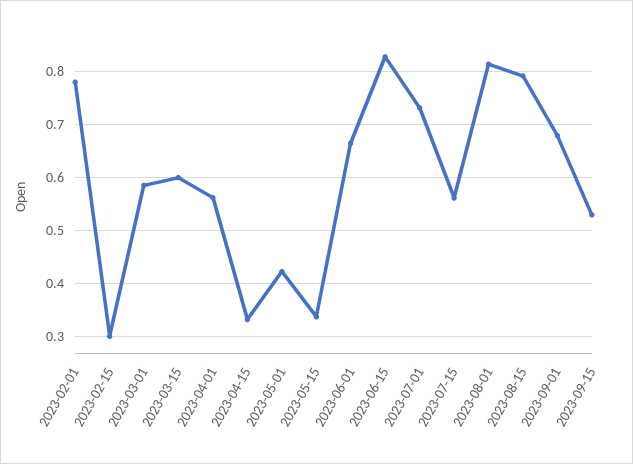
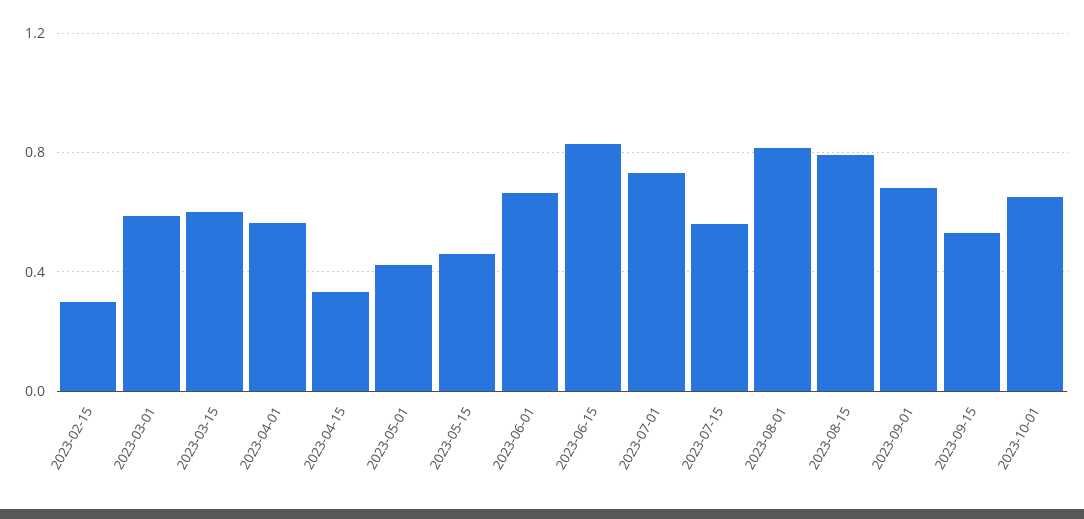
2023-02-01: 0.78 -> none
2023-05-15: 0.34 -> 0.45
2023-10-01: none -> 0.65

